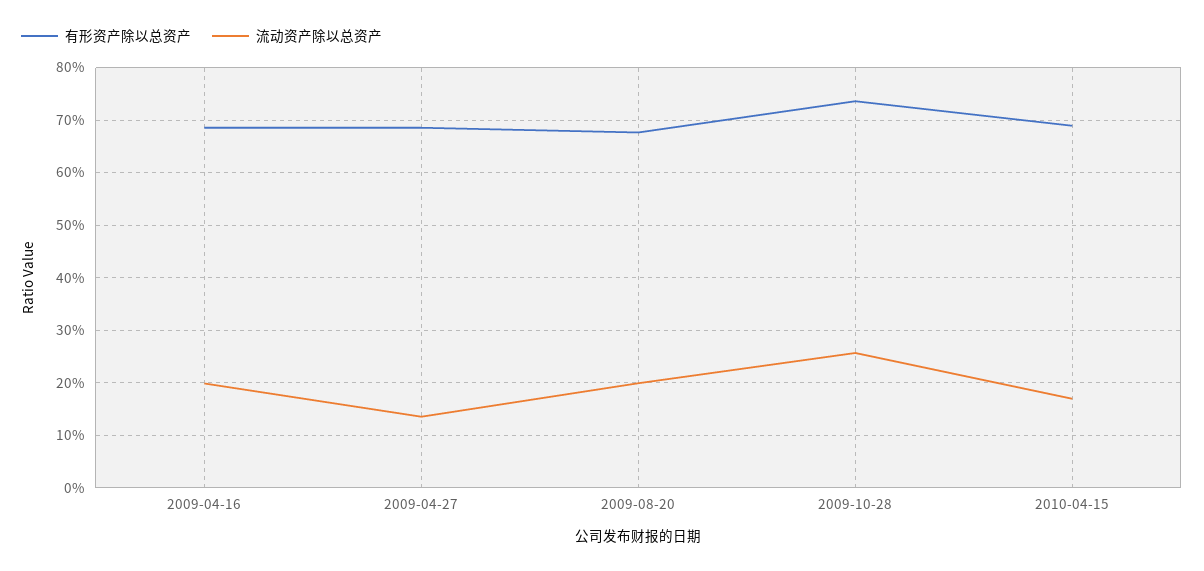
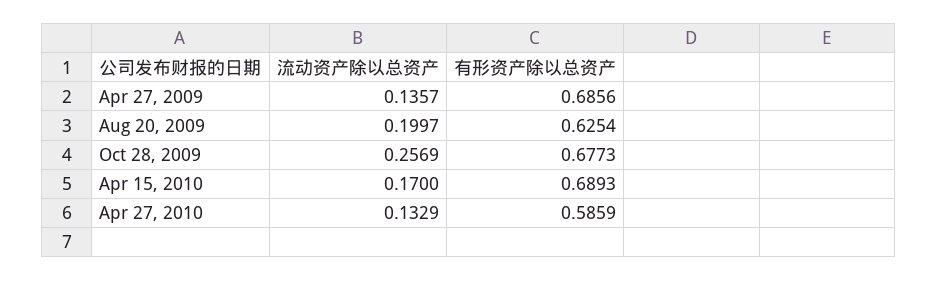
有形资产除以总资产, 2009-04-16: 0.68 -> none
流动资产除以总资产, 2009-04-16: 0.2 -> none
有形资产除以总资产, 2009-08-20: 0.68 -> 0.6254
有形资产除以总资产, 2009-10-28: 0.74 -> 0.6773
流动资产除以总资产, Apr 27, 2010: none -> 0.1329
有形资产除以总资产, Apr 27, 2010: none -> 0.5859

